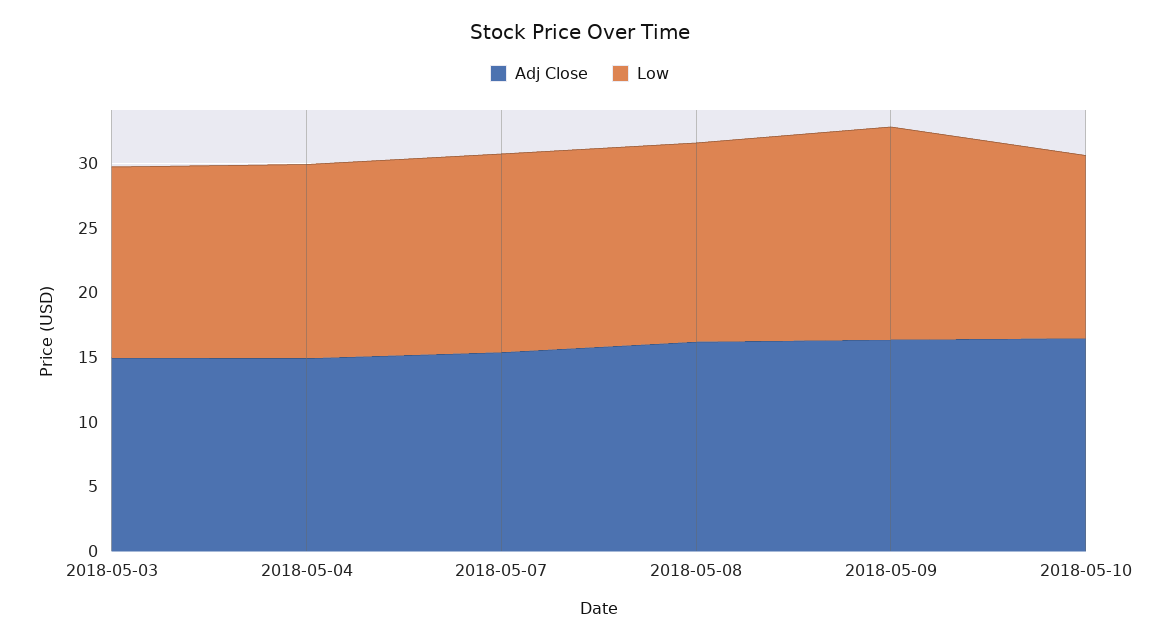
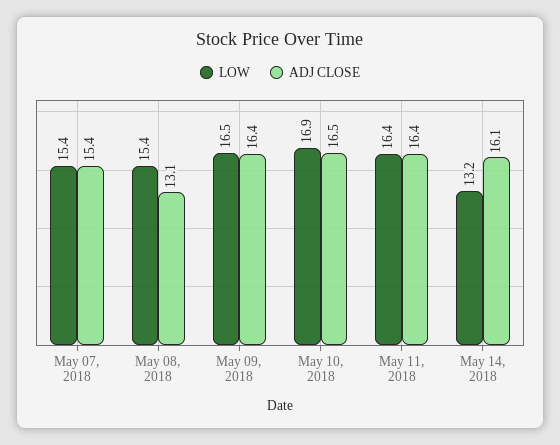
Adj Close, 2018-05-03: 15 -> none
Low, 2018-05-03: 15 -> none
Adj Close, 2018-05-04: 15 -> none
Low, 2018-05-04: 15 -> none
Adj Close, 2018-05-08: 16 -> 13.1
Low, 2018-05-10: 14 -> 16.9
Low, May 11, 2018: none -> 16.4
Adj Close, May 11, 2018: none -> 16.4
Low, May 14, 2018: none -> 13.2
Adj Close, May 14, 2018: none -> 16.1

